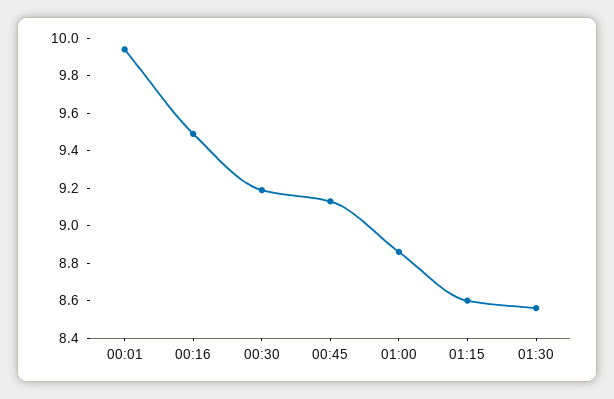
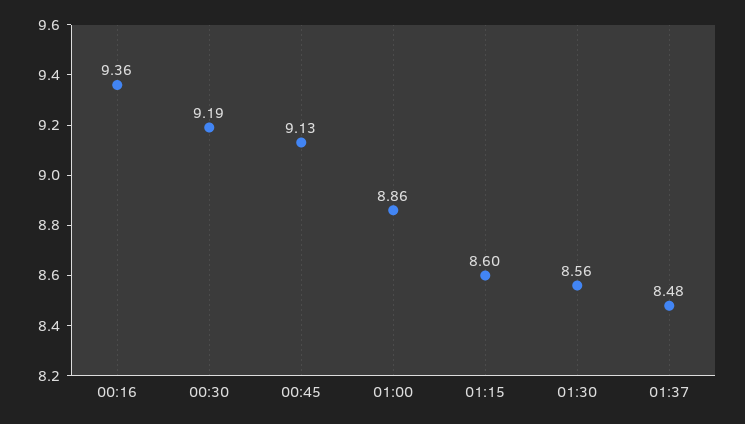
00:01: 9.95 -> none
00:16: 9.5 -> 9.36
01:37: none -> 8.48

